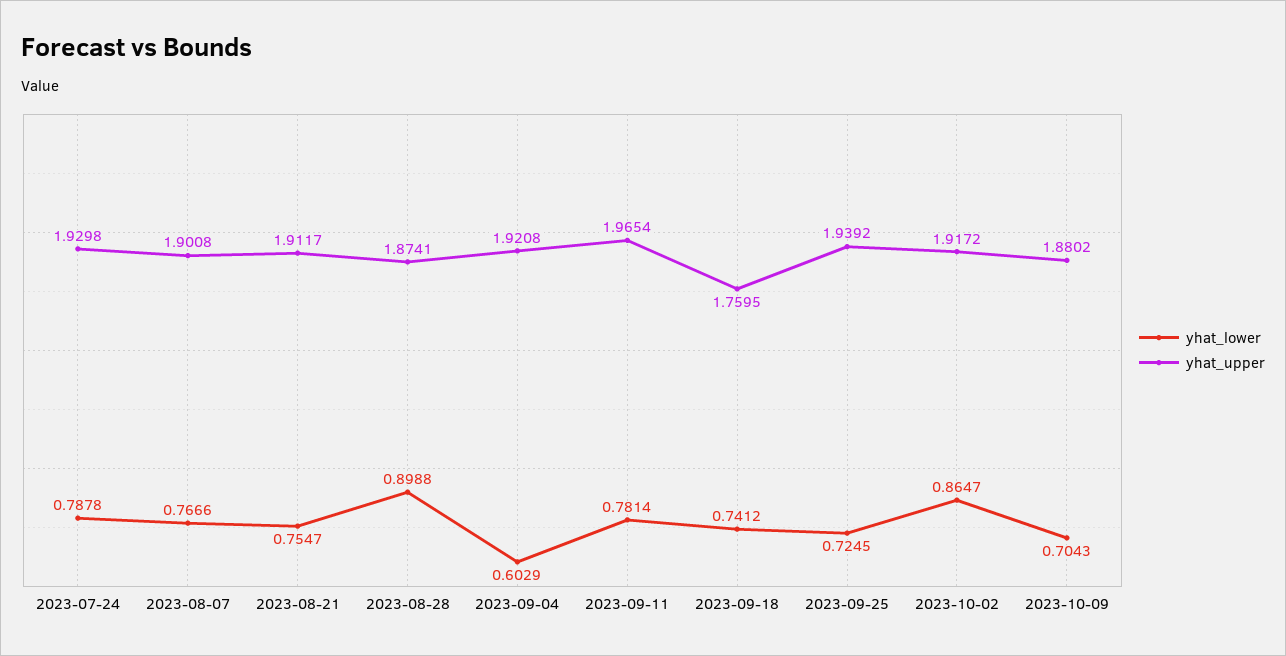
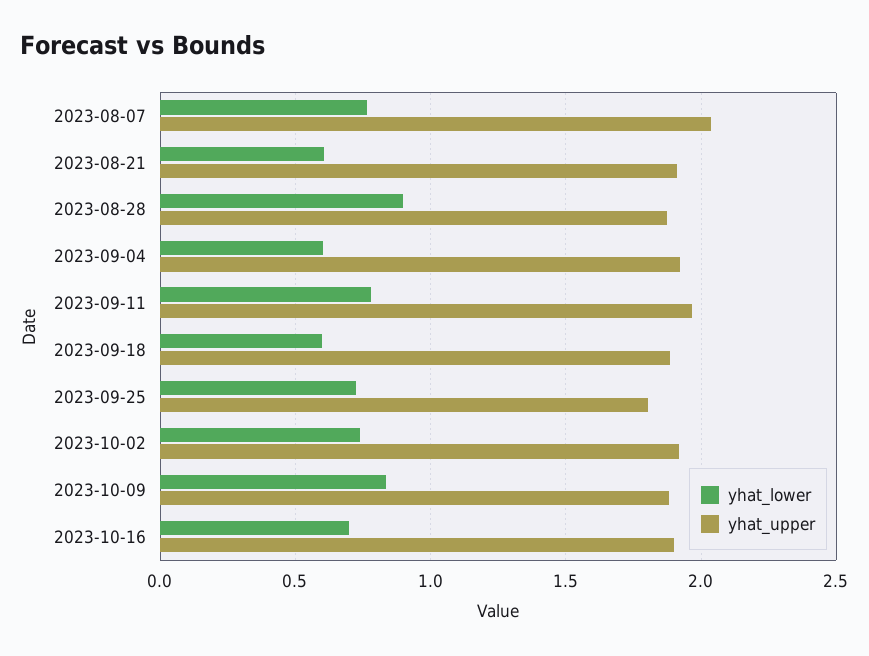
yhat_lower, 2023-07-24: 0.7878 -> none
yhat_upper, 2023-07-24: 1.9298 -> none
yhat_upper, 2023-08-07: 1.9008 -> 2.05
yhat_lower, 2023-08-21: 0.7547 -> 0.6
yhat_lower, 2023-09-18: 0.7412 -> 0.6
yhat_upper, 2023-09-18: 1.7595 -> 1.9
yhat_upper, 2023-09-25: 1.9392 -> 1.8
yhat_lower, 2023-10-02: 0.8647 -> 0.75
yhat_lower, 2023-10-09: 0.7043 -> 0.85
yhat_lower, 2023-10-16: none -> 0.7
yhat_upper, 2023-10-16: none -> 1.9

